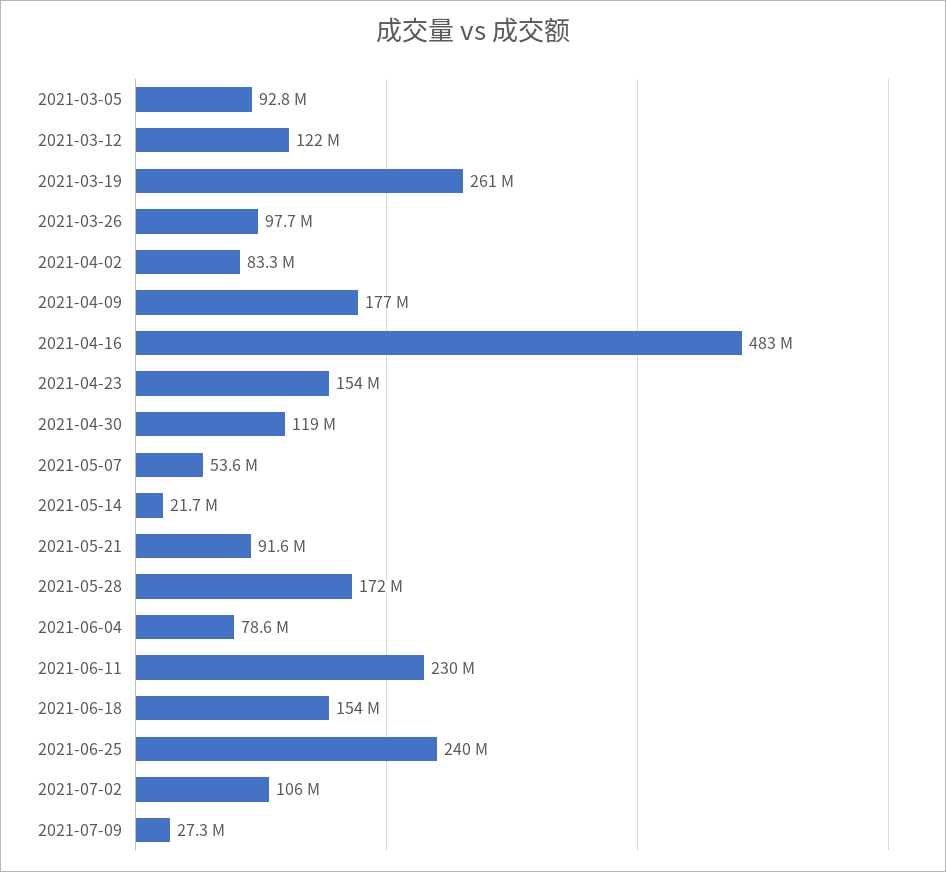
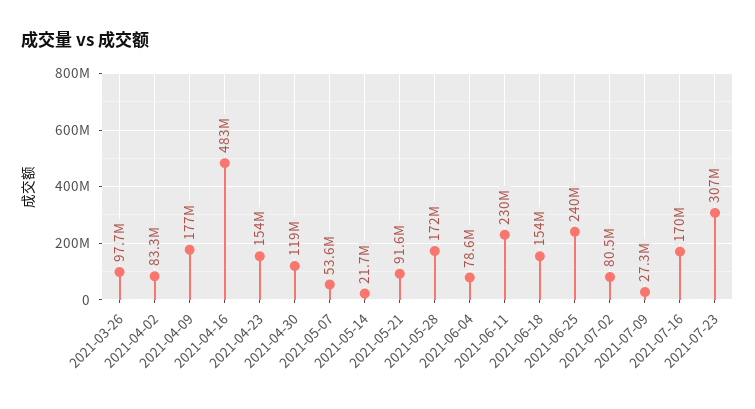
2021-03-05: 92800000 -> none
2021-03-12: 122000000 -> none
2021-03-19: 261000000 -> none
2021-07-02: 106000000 -> 80500000
2021-07-16: none -> 170000000
2021-07-23: none -> 307000000

